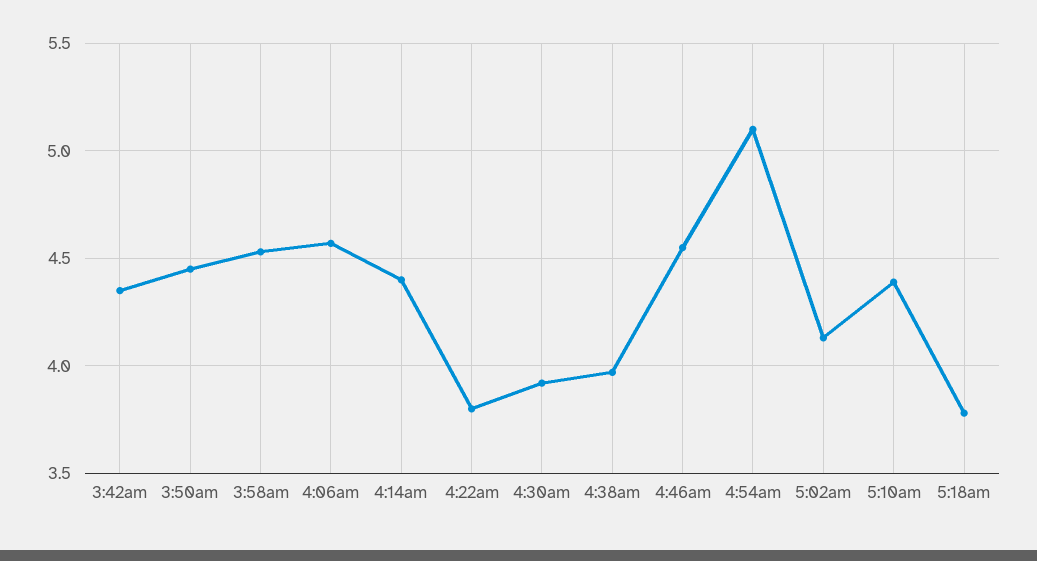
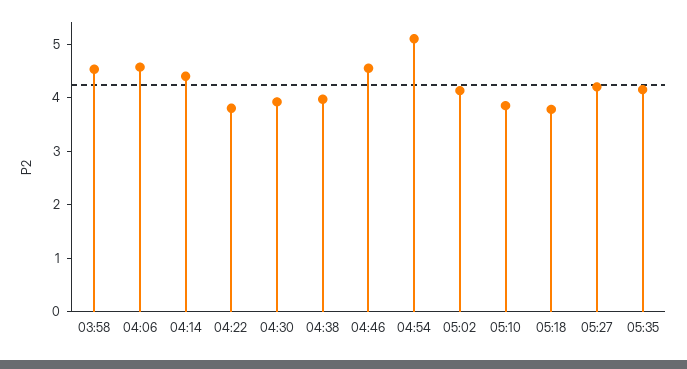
3:42am: 4.35 -> none
3:50am: 4.45 -> none
5:10am: 4.4 -> 3.8
05:27: none -> 4.2
05:35: none -> 4.2

